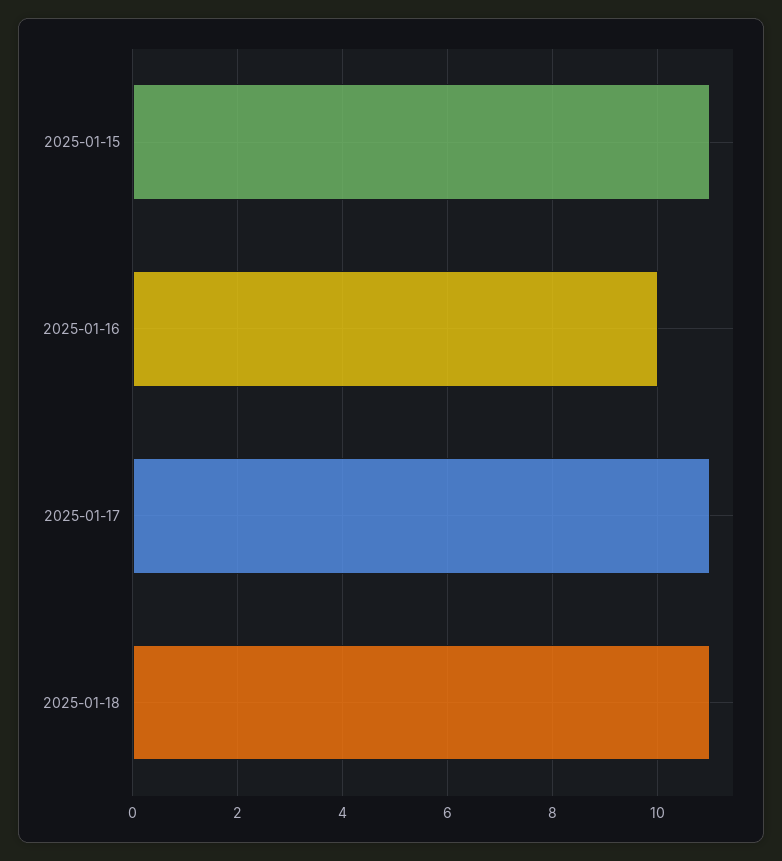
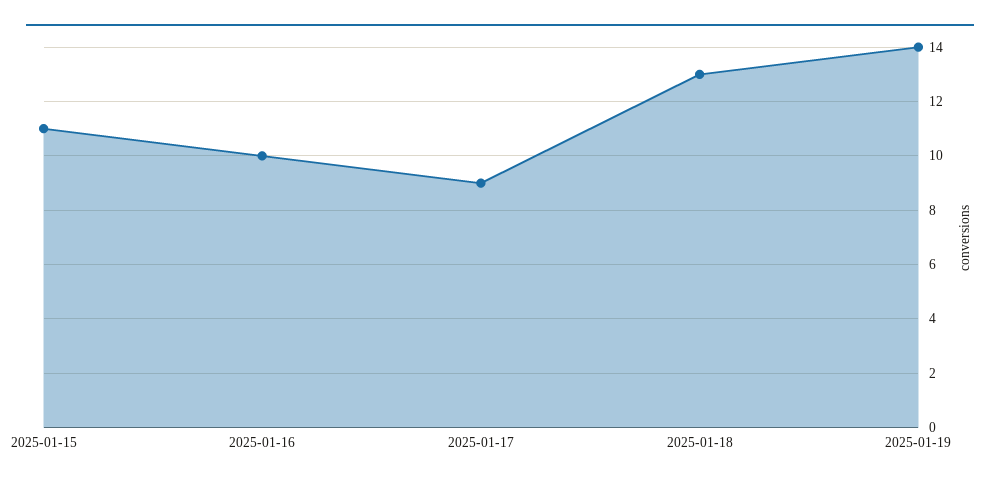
2025-01-17: 11 -> 9
2025-01-18: 11 -> 13
2025-01-19: none -> 14

